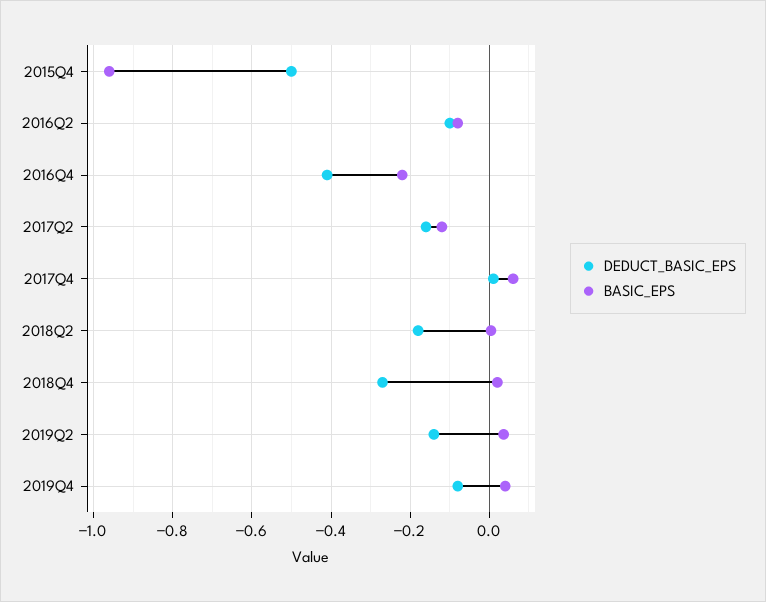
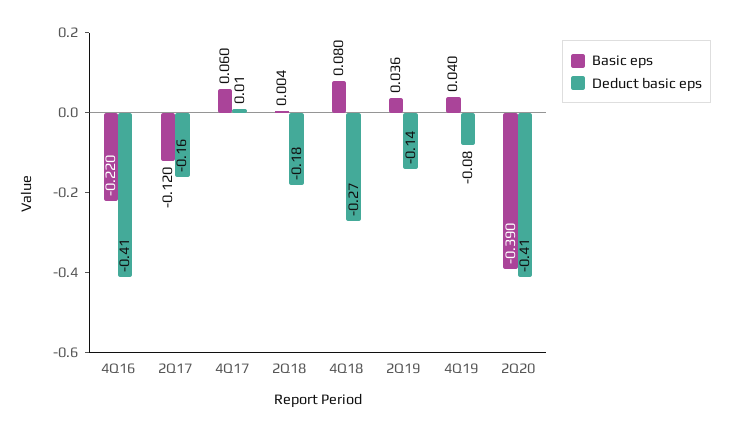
DEDUCT_BASIC_EPS, 2015Q4: -0.5 -> none
BASIC_EPS, 2015Q4: -0.96 -> none
DEDUCT_BASIC_EPS, 2016Q2: -0.1 -> none
BASIC_EPS, 2016Q2: -0.08 -> none
BASIC_EPS, 2018Q4: 0.02 -> 0.08
BASIC_EPS, 2Q20: none -> -0.39
DEDUCT_BASIC_EPS, 2Q20: none -> -0.41

